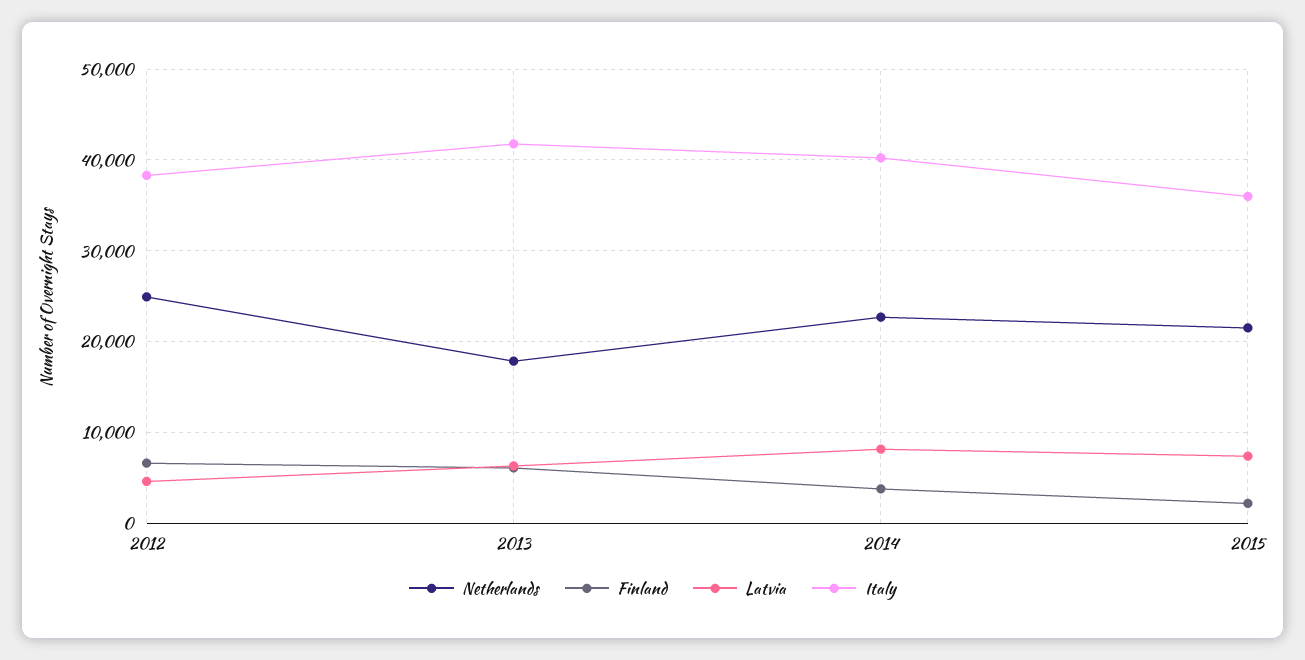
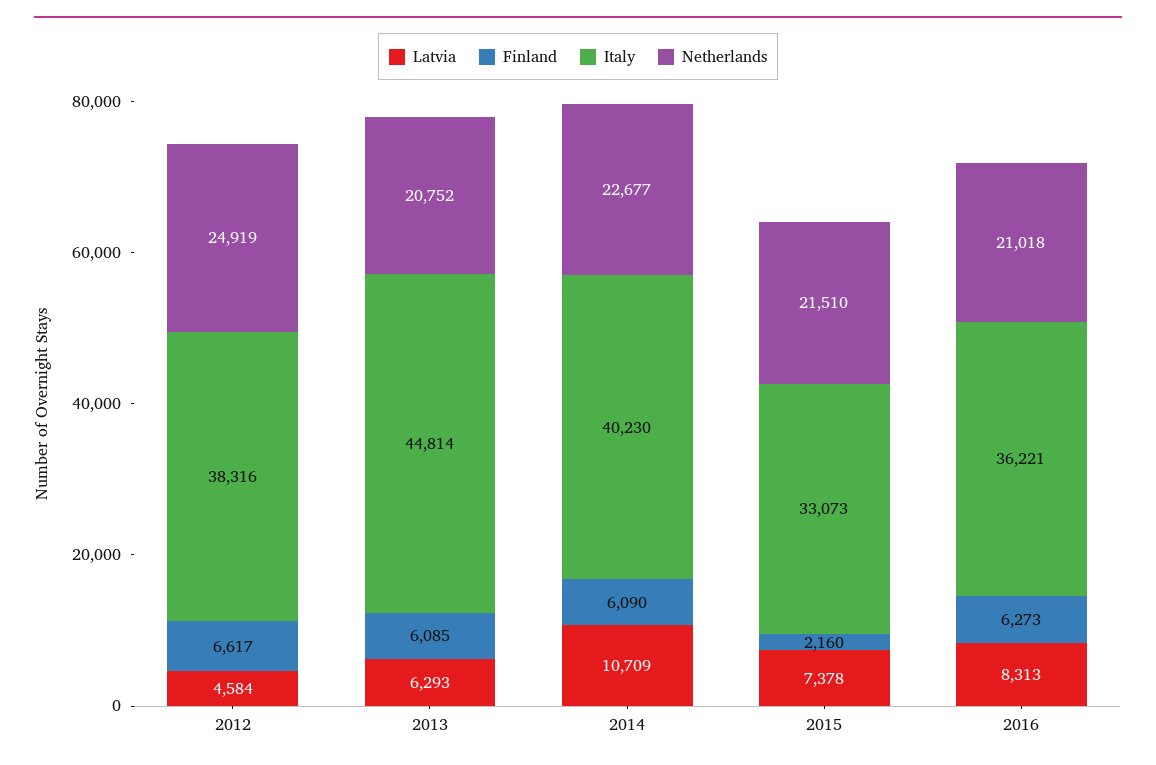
Netherlands, 2013: 18000 -> 20752
Italy, 2013: 42000 -> 44814
Finland, 2014: 4000 -> 6090
Latvia, 2014: 8000 -> 10709
Italy, 2015: 36000 -> 33073
Latvia, 2016: none -> 8313
Finland, 2016: none -> 6273
Italy, 2016: none -> 36221
Netherlands, 2016: none -> 21018

